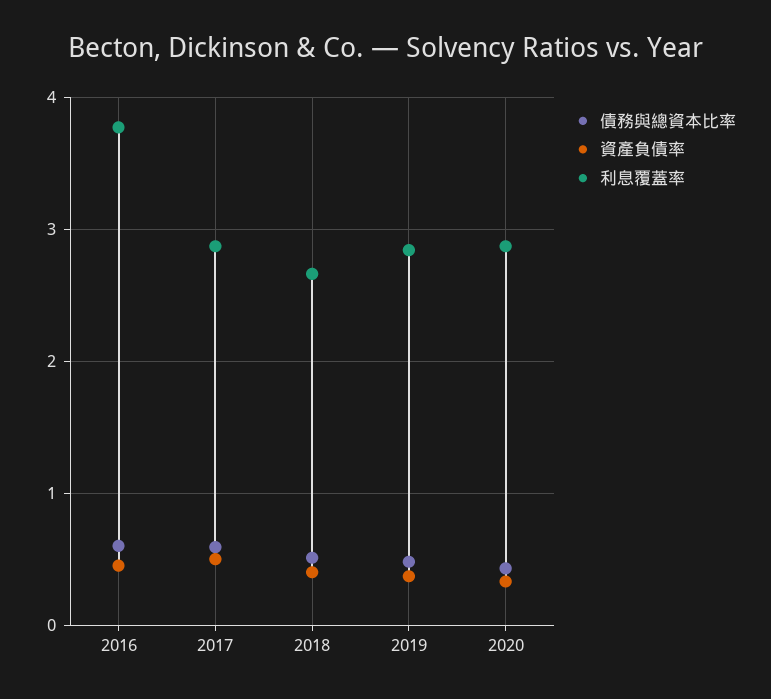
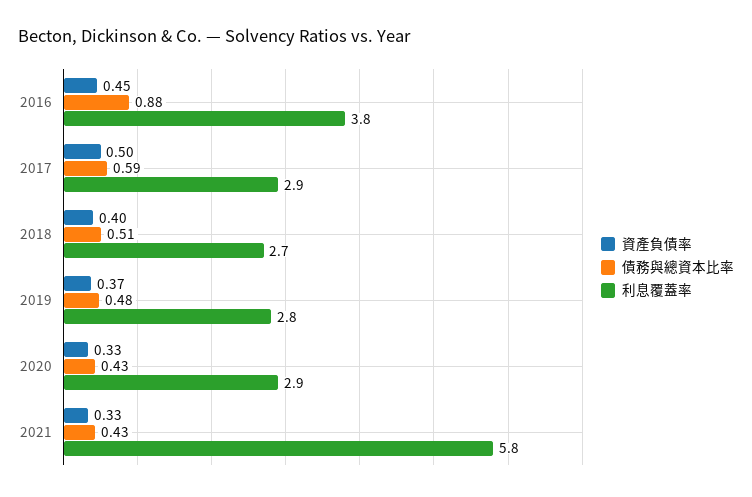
債務與總資本比率, 2016: 0.6 -> 0.88
資產負債率, 2021: none -> 0.33
債務與總資本比率, 2021: none -> 0.43
利息覆蓋率, 2021: none -> 5.8

